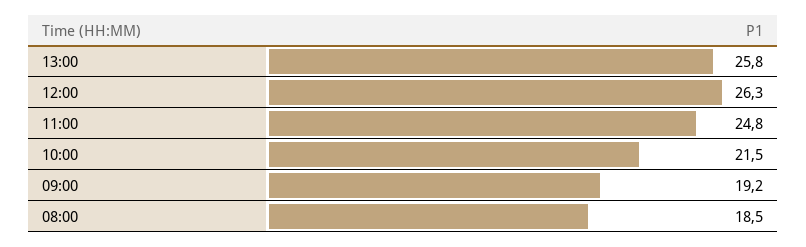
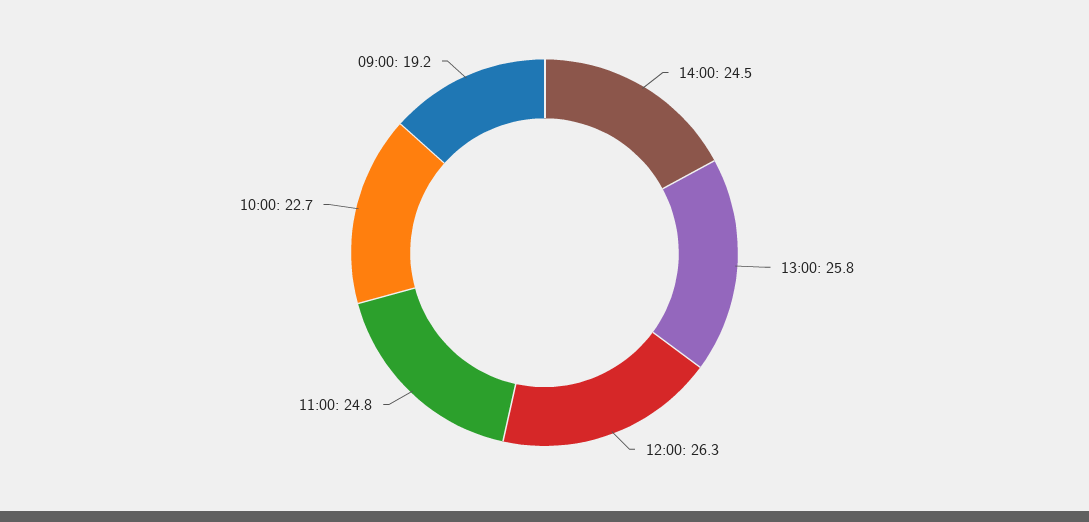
10:00: 21.5 -> 22.7
08:00: 18.5 -> none
14:00: none -> 24.5

